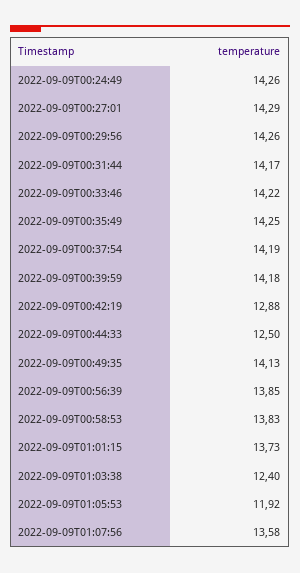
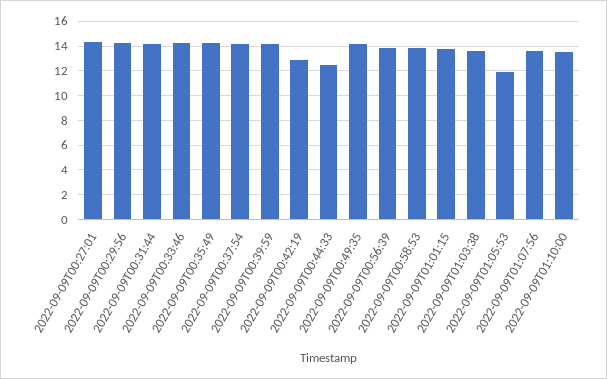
2022-09-09T00:24:49: 14.26 -> none
2022-09-09T01:03:38: 12.4 -> 13.5
2022-09-09T01:10:00: none -> 13.5

